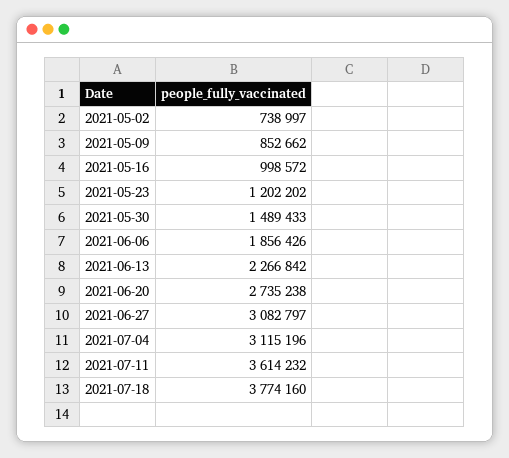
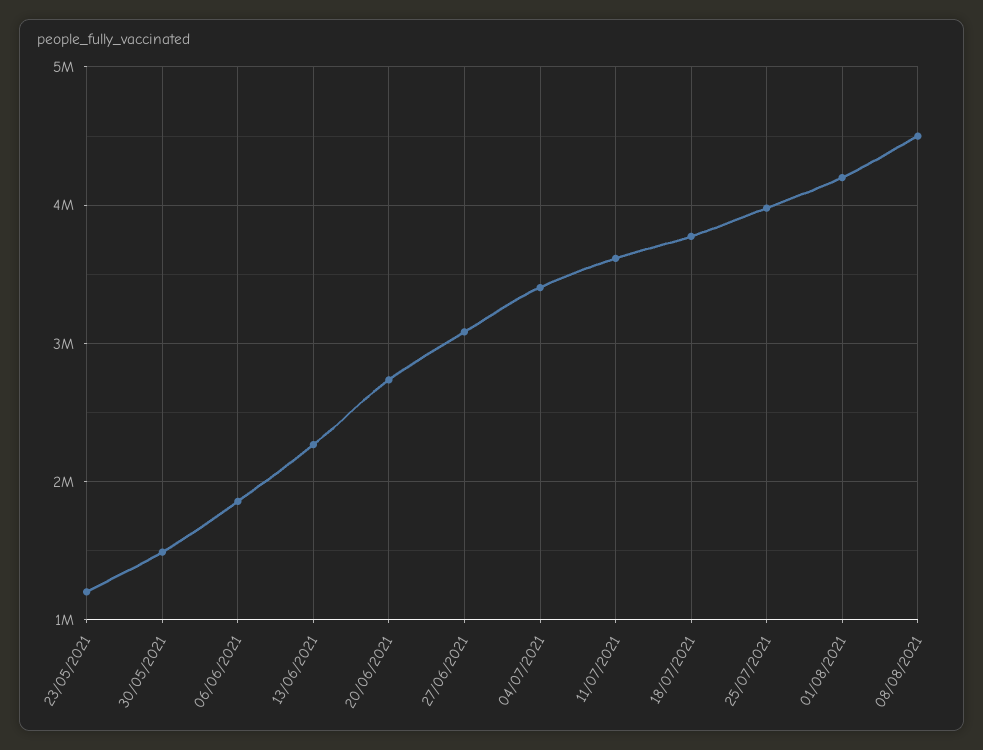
2021-05-02: 738997 -> none
2021-05-09: 852662 -> none
2021-05-16: 998572 -> none
2021-07-04: 3115196 -> 3400000
25/07/2021: none -> 4000000
01/08/2021: none -> 4200000
08/08/2021: none -> 4500000

